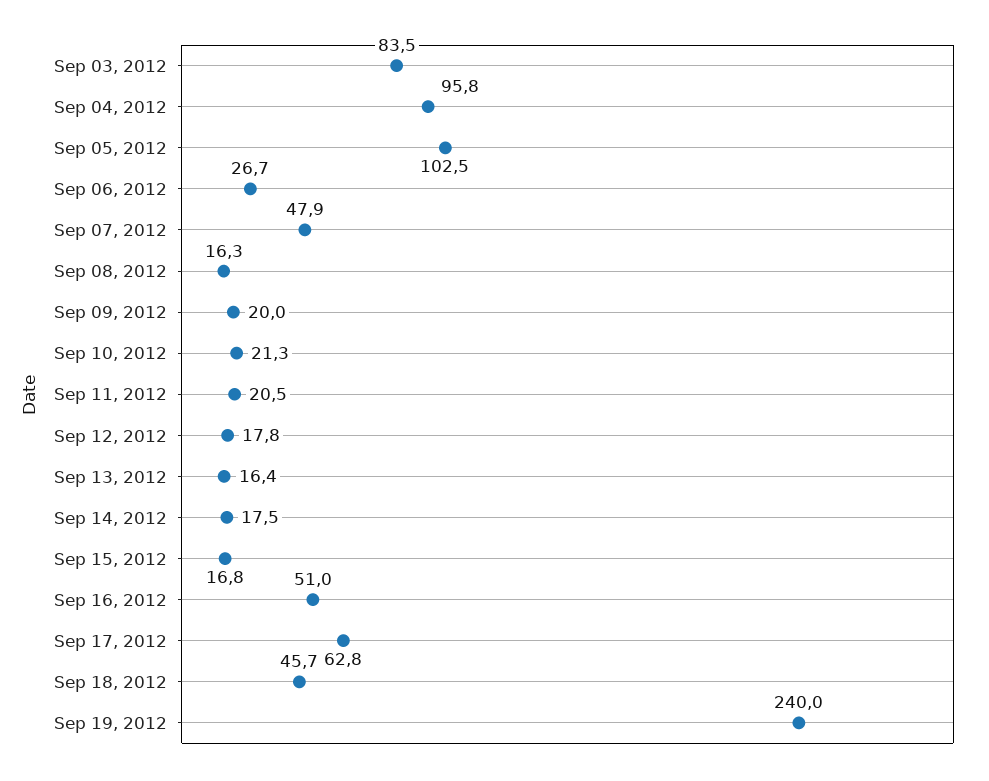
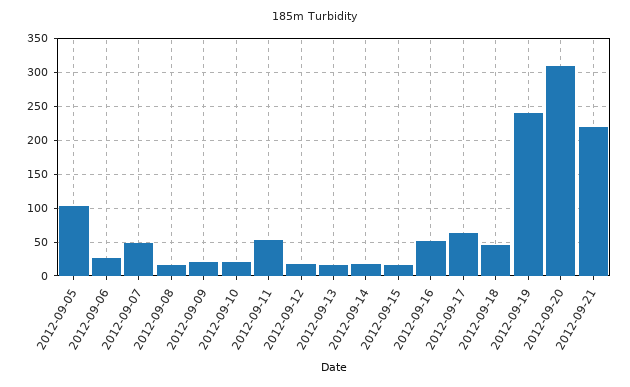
Sep 03, 2012: 83.5 -> none
Sep 04, 2012: 95.8 -> none
Sep 11, 2012: 20.5 -> 50
2012-09-20: none -> 310
2012-09-21: none -> 220

